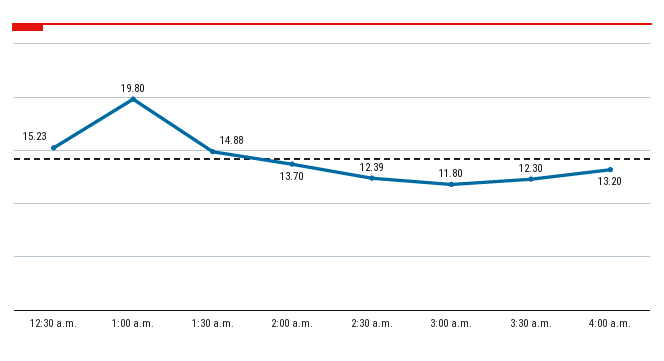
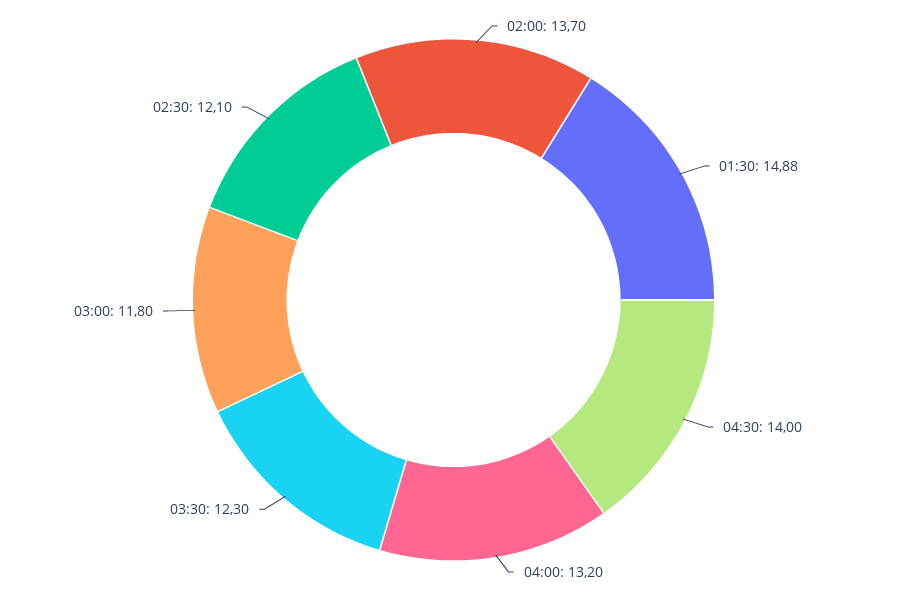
12:30 a.m.: 15.23 -> none
1:00 a.m.: 19.8 -> none
2:30 a.m.: 12.39 -> 12.1
04:30: none -> 14

